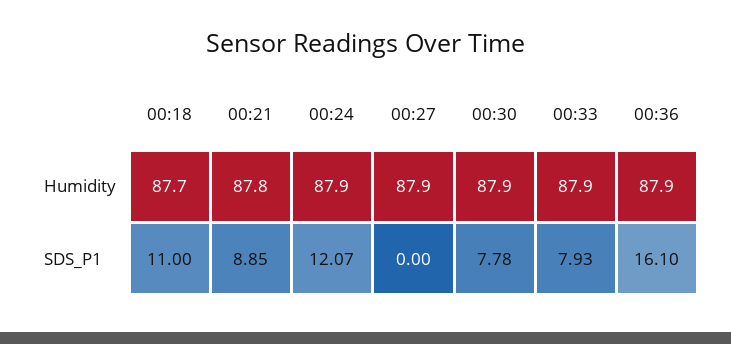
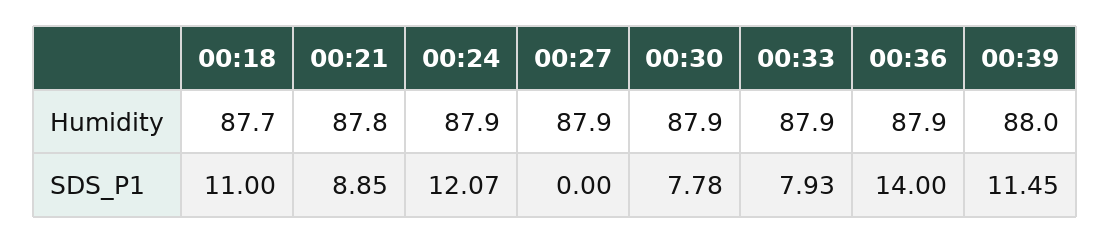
00:36, SDS_P1: 16.1 -> 14
00:39, Humidity: none -> 88
00:39, SDS_P1: none -> 11.45

